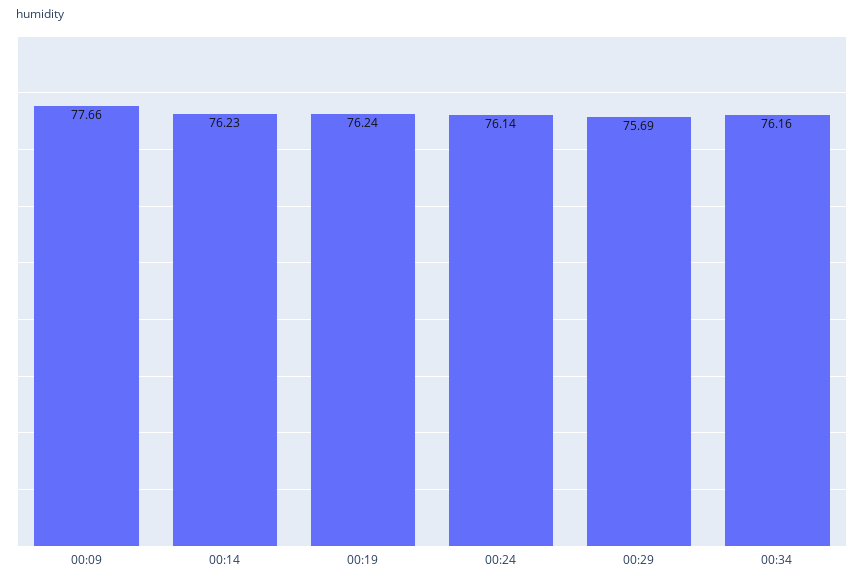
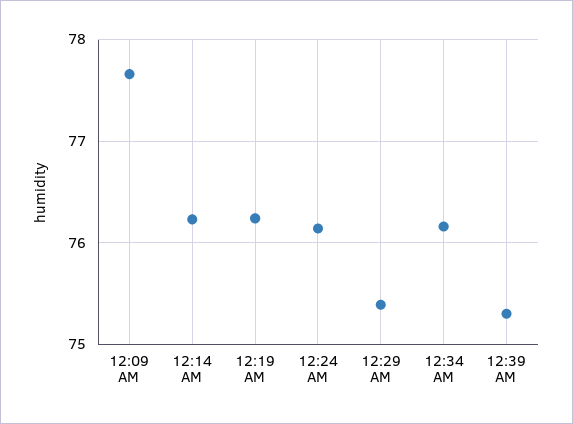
00:29: 75.69 -> 75.4
12:39 AM: none -> 75.3

